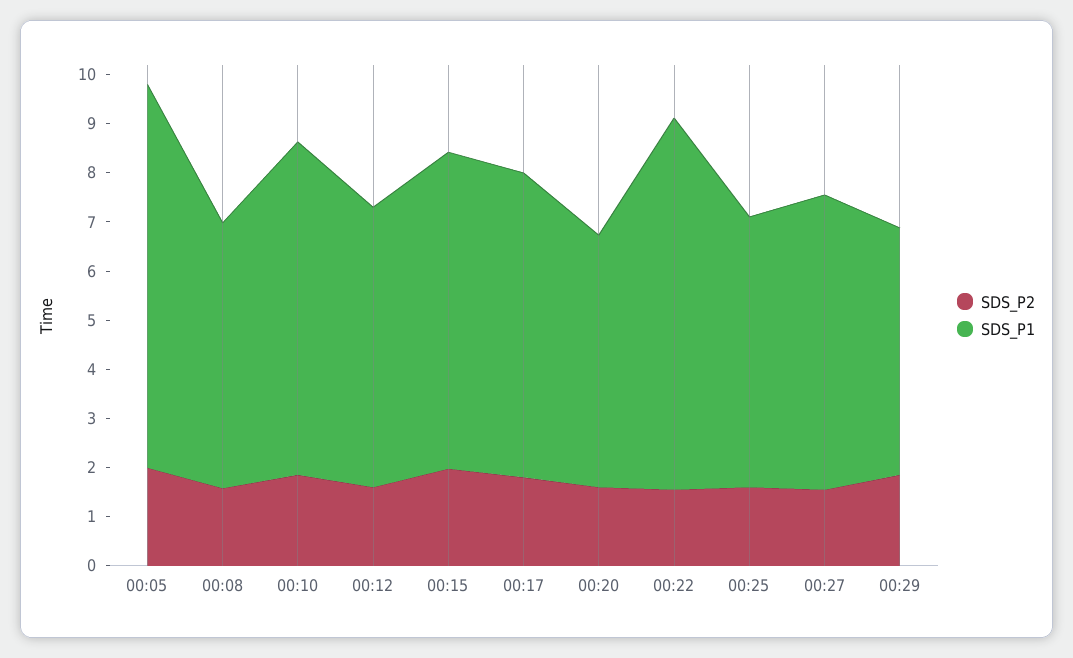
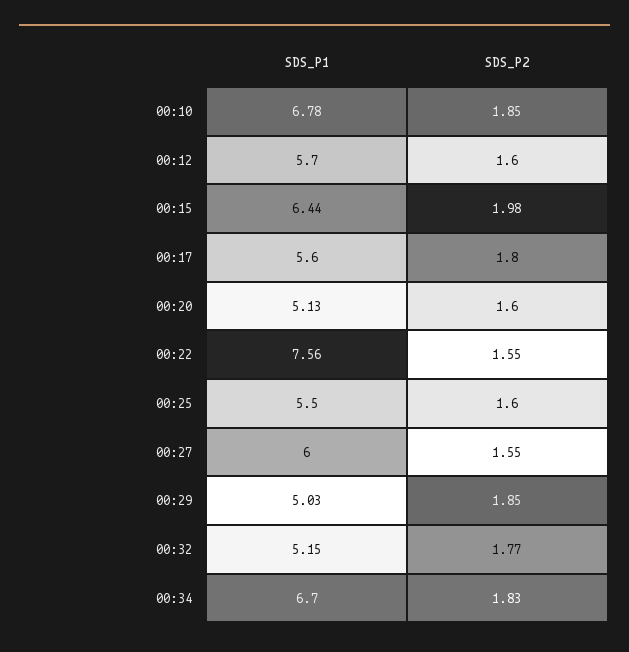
SDS_P2, 00:05: 2 -> none
SDS_P1, 00:05: 7.8 -> none
SDS_P2, 00:08: 1.6 -> none
SDS_P1, 00:08: 5.4 -> none
SDS_P1, 00:17: 6.2 -> 5.6
SDS_P1, 00:32: none -> 5.15
SDS_P2, 00:32: none -> 1.77
SDS_P1, 00:34: none -> 6.7
SDS_P2, 00:34: none -> 1.83

